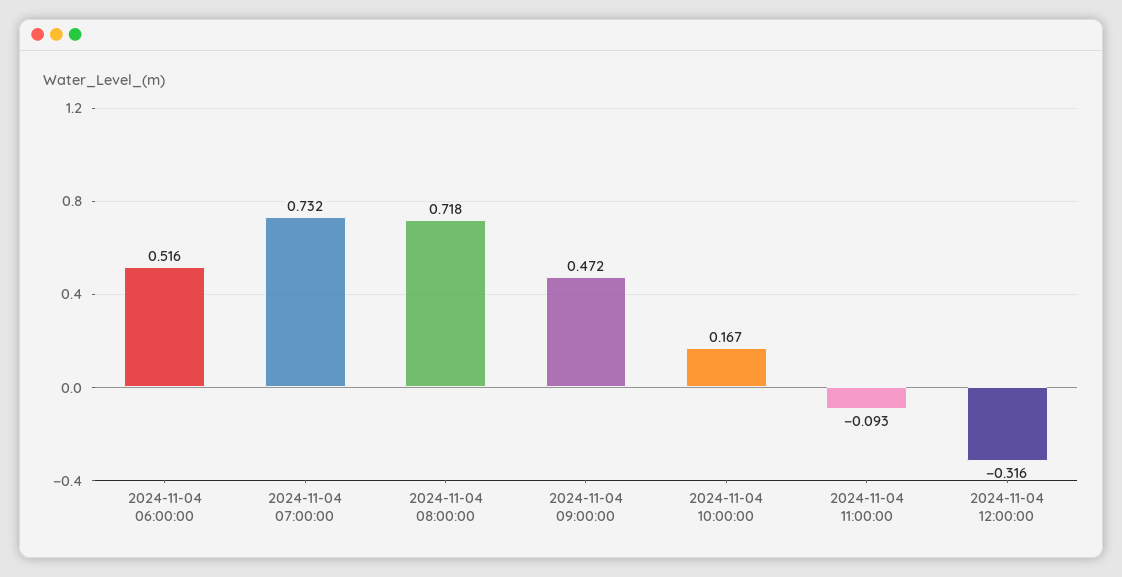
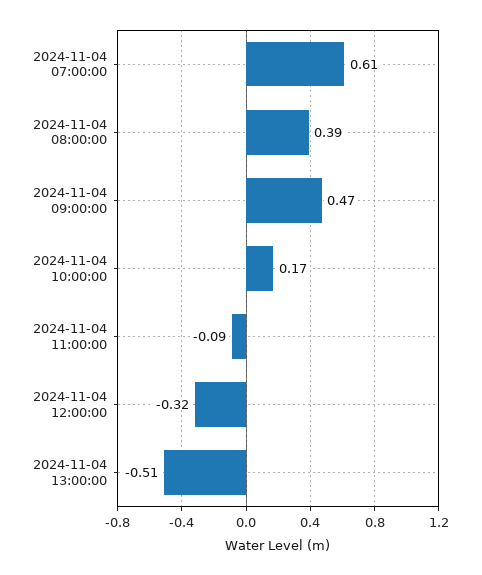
2024-11-04 06:00:00: 0.516 -> none
2024-11-04 07:00:00: 0.732 -> 0.61
2024-11-04 08:00:00: 0.718 -> 0.39
2024-11-04 13:00:00: none -> -0.51

